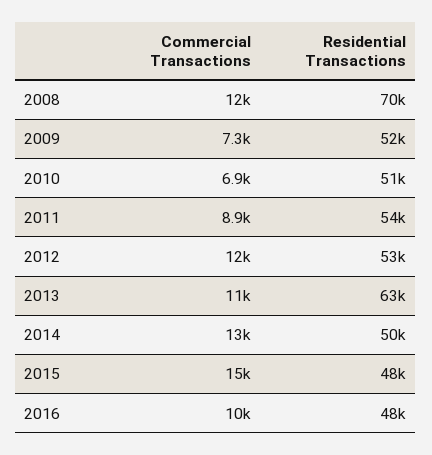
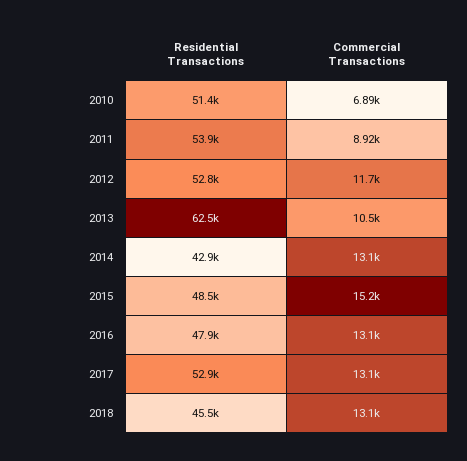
Commercial Transactions, 2008: 12000 -> none
Residential Transactions, 2008: 70000 -> none
Commercial Transactions, 2009: 7300 -> none
Residential Transactions, 2009: 52000 -> none
Residential Transactions, 2014: 50000 -> 42900
Commercial Transactions, 2016: 10000 -> 13100
Residential Transactions, 2017: none -> 52900
Commercial Transactions, 2017: none -> 13100
Residential Transactions, 2018: none -> 45500
Commercial Transactions, 2018: none -> 13100

